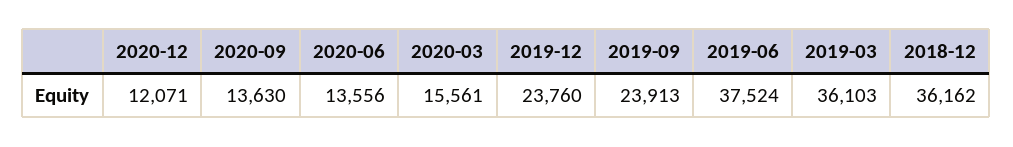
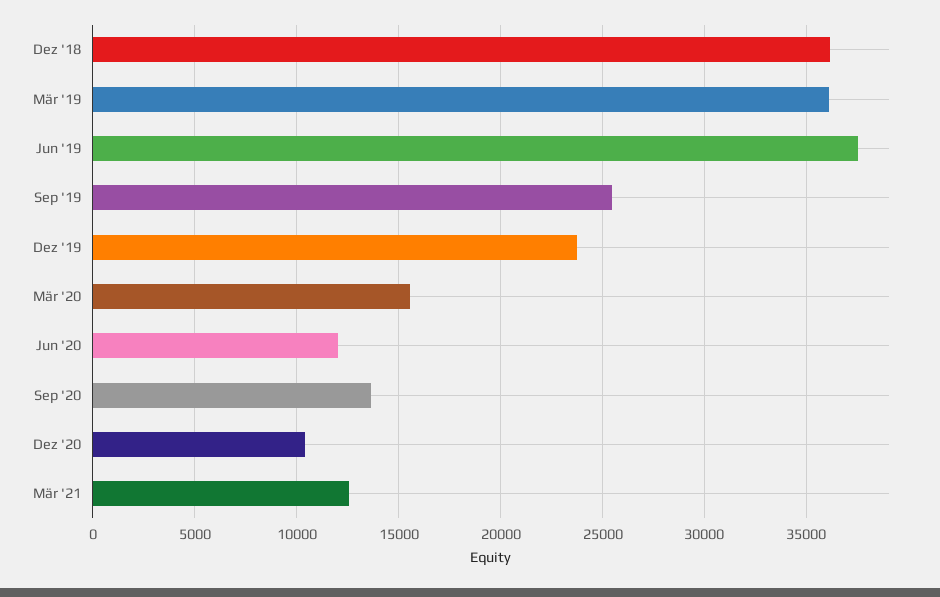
2020-12: 12071 -> 10500
2020-06: 13556 -> 12000
2019-09: 23913 -> 25500
Mär '21: none -> 12500

